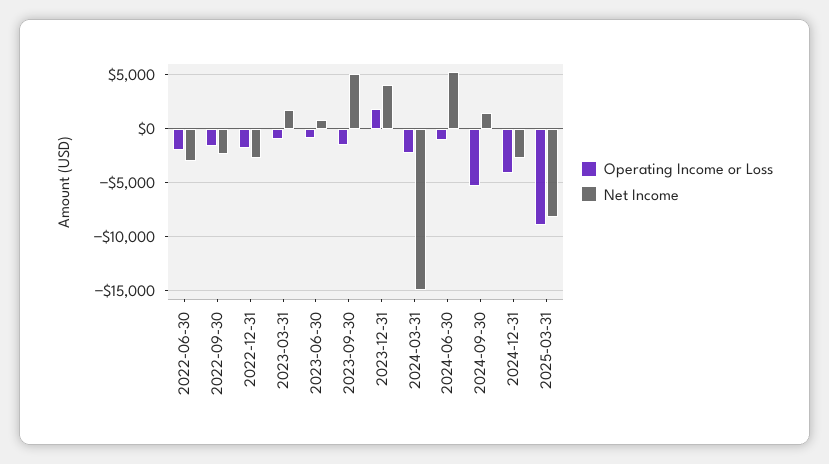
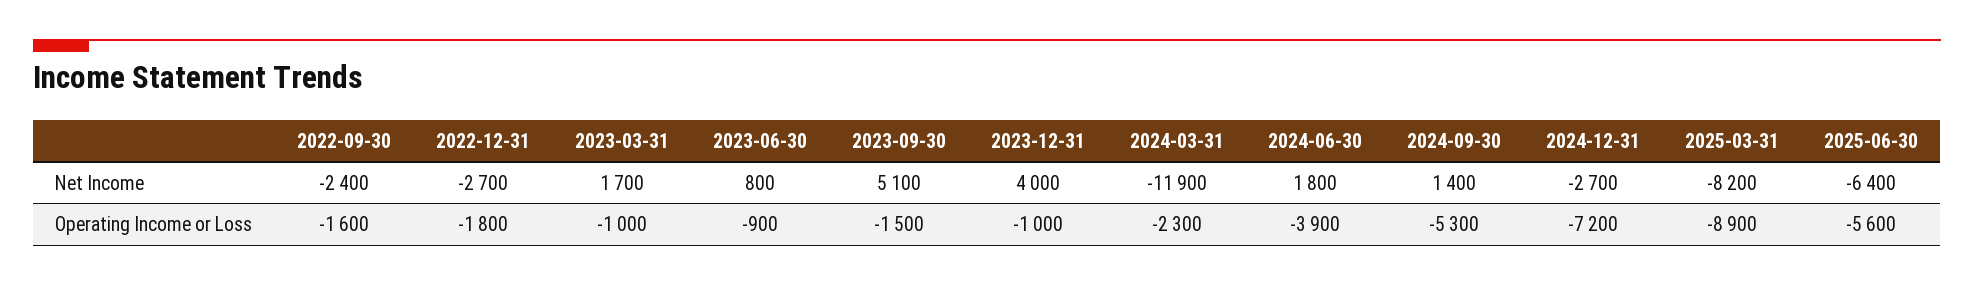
Operating Income or Loss, 2022-06-30: -2000 -> none
Net Income, 2022-06-30: -3000 -> none
Operating Income or Loss, 2023-12-31: 2000 -> -1000
Net Income, 2024-03-31: -15000 -> -11900
Operating Income or Loss, 2024-06-30: -1000 -> -3900
Net Income, 2024-06-30: 5000 -> 1800
Operating Income or Loss, 2024-12-31: -4000 -> -7200
Net Income, 2025-06-30: none -> -6400
Operating Income or Loss, 2025-06-30: none -> -5600

